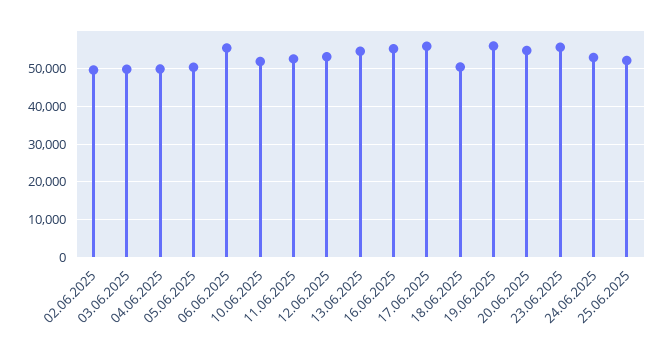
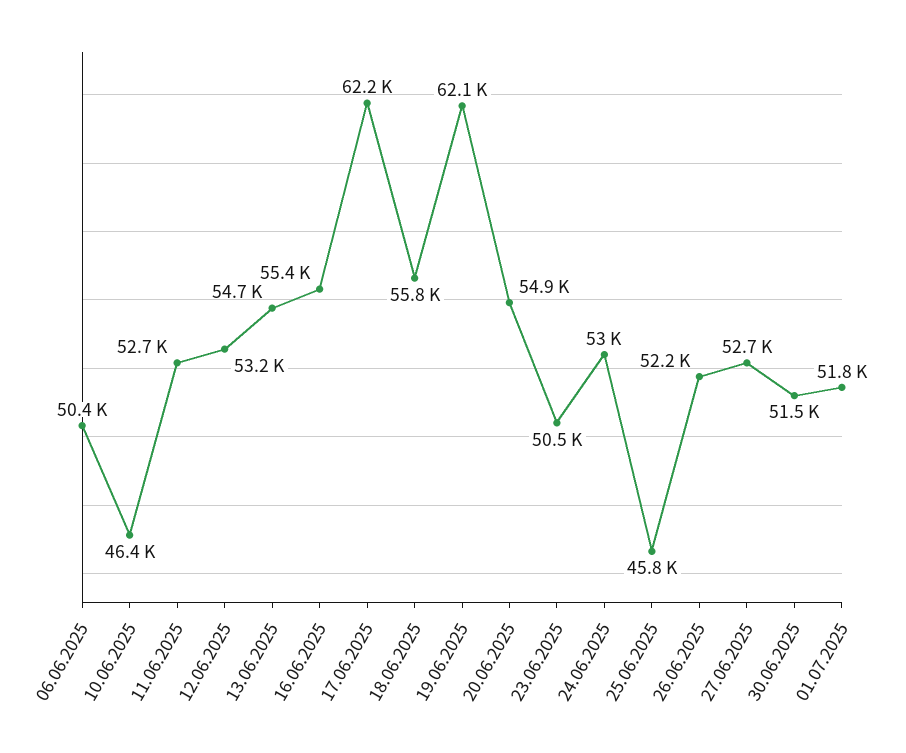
02.06.2025: 50000 -> none
03.06.2025: 50000 -> none
04.06.2025: 50000 -> none
05.06.2025: 50000 -> none
06.06.2025: 56000 -> 50400
10.06.2025: 52000 -> 46400
17.06.2025: 56000 -> 62200
18.06.2025: 50000 -> 55800
19.06.2025: 56000 -> 62100
23.06.2025: 56000 -> 50500
25.06.2025: 52000 -> 45800
26.06.2025: none -> 52200
27.06.2025: none -> 52700
30.06.2025: none -> 51500
01.07.2025: none -> 51800

